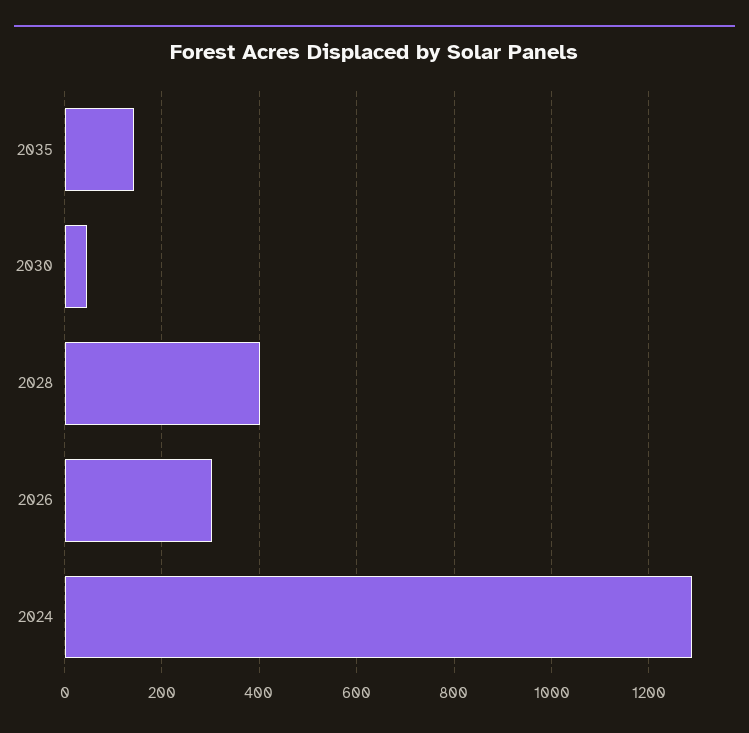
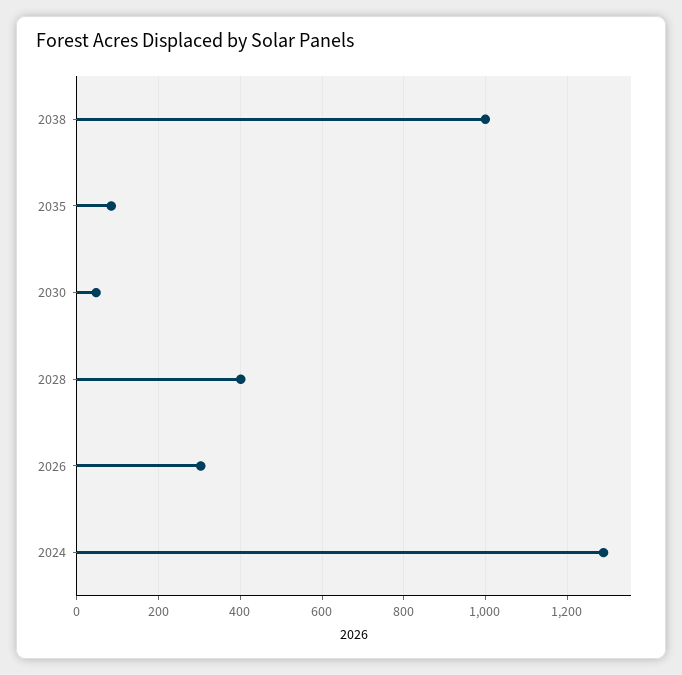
2035: 140 -> 80
2038: none -> 1000

